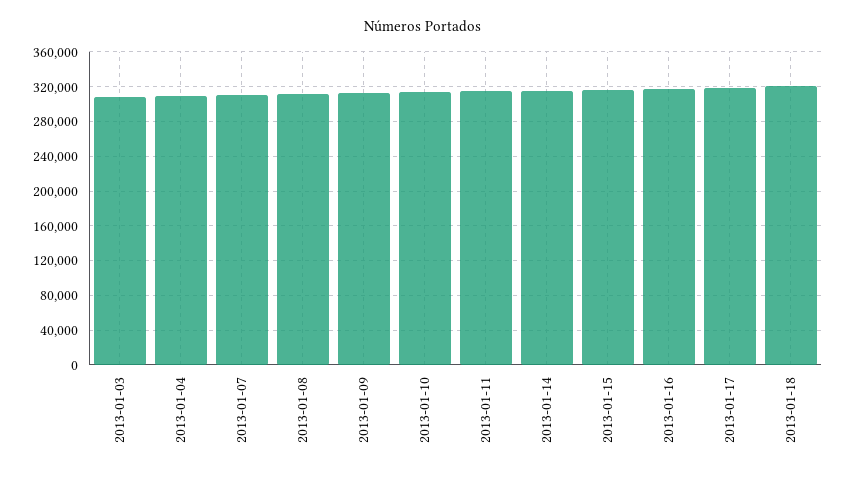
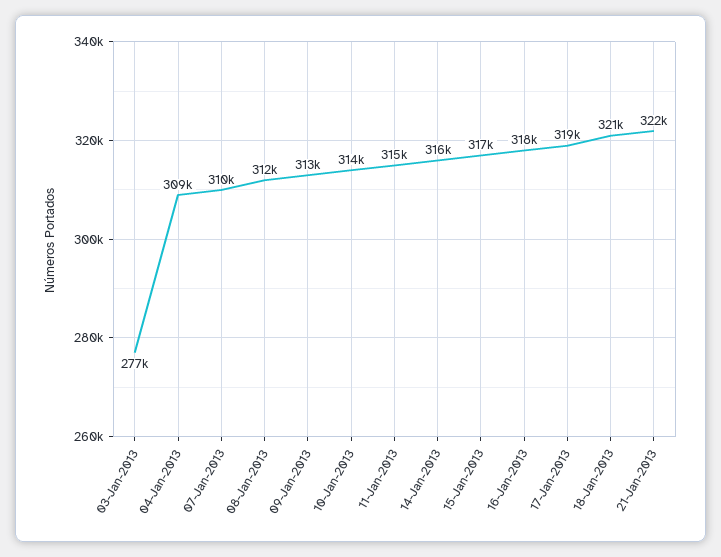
2013-01-03: 310000 -> 277000
21-Jan-2013: none -> 322000

